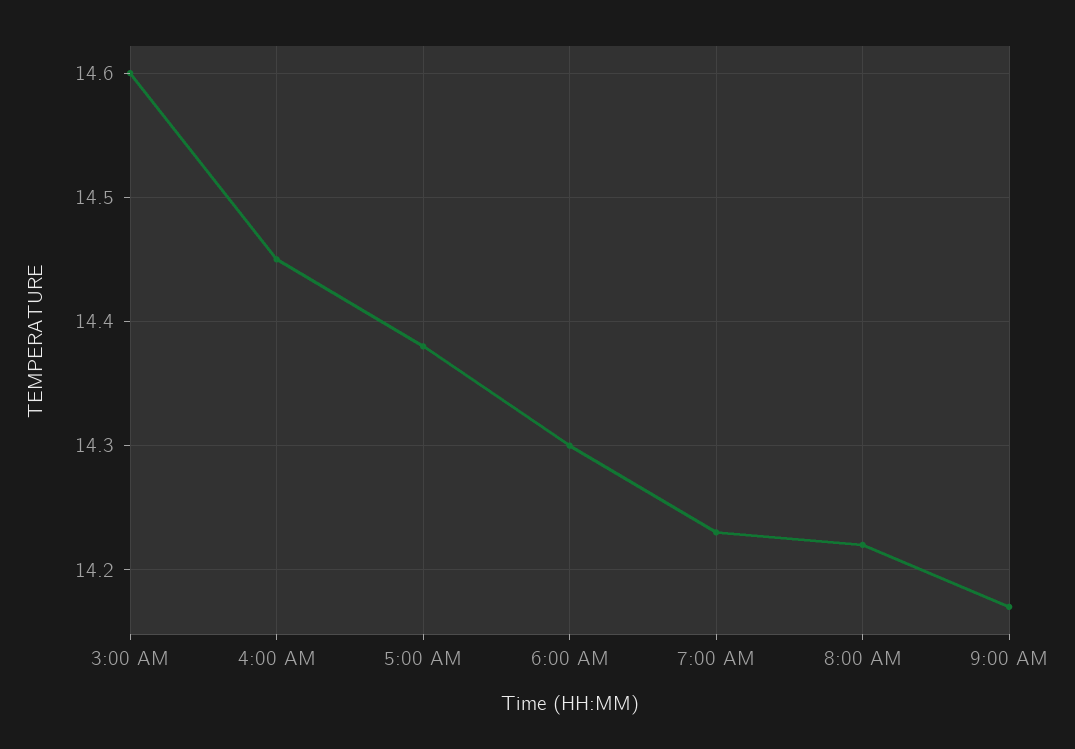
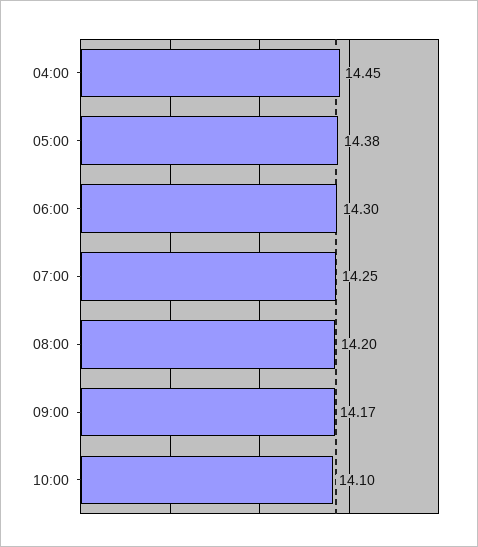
3:00 AM: 14.6 -> none
7:00 AM: 14.23 -> 14.25
8:00 AM: 14.22 -> 14.2
10:00: none -> 14.1

